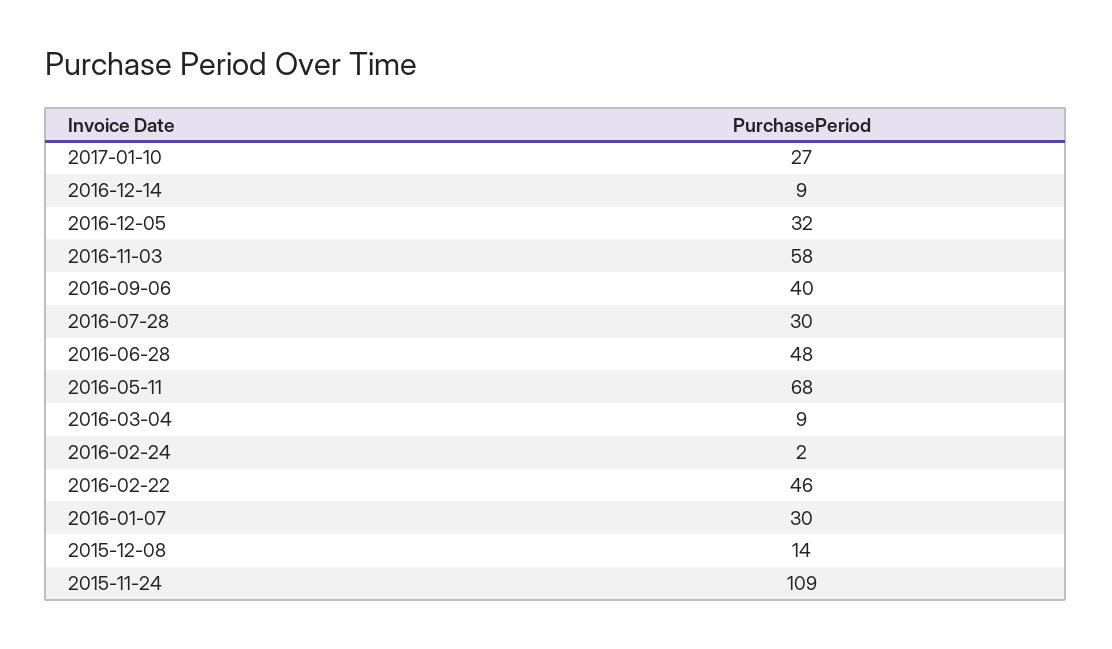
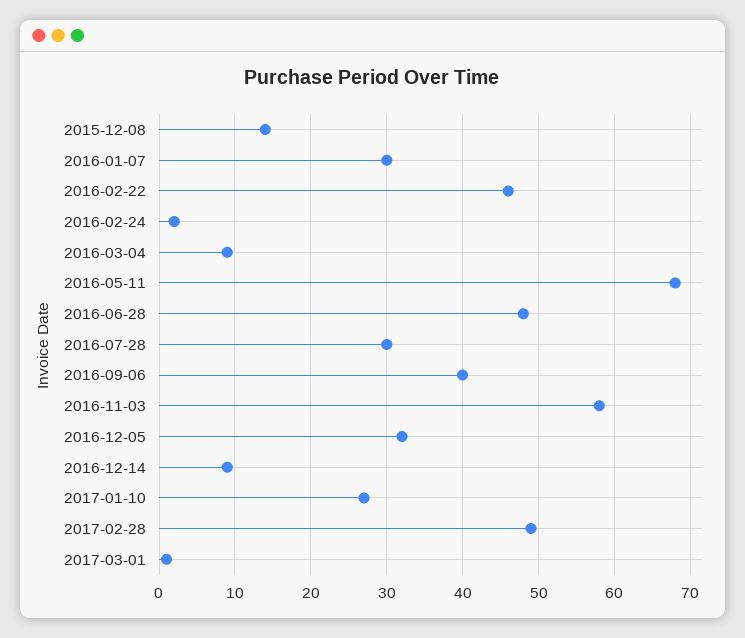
2015-11-24: 109 -> none
2017-02-28: none -> 49
2017-03-01: none -> 1

